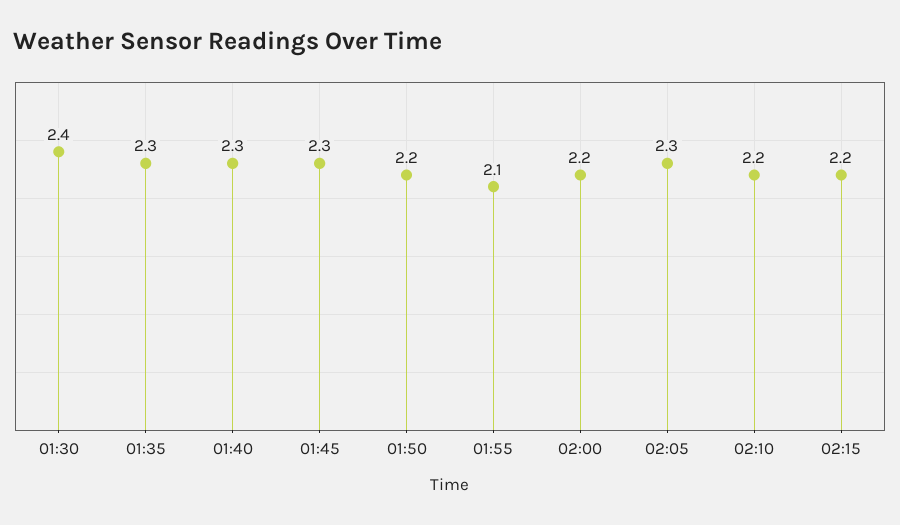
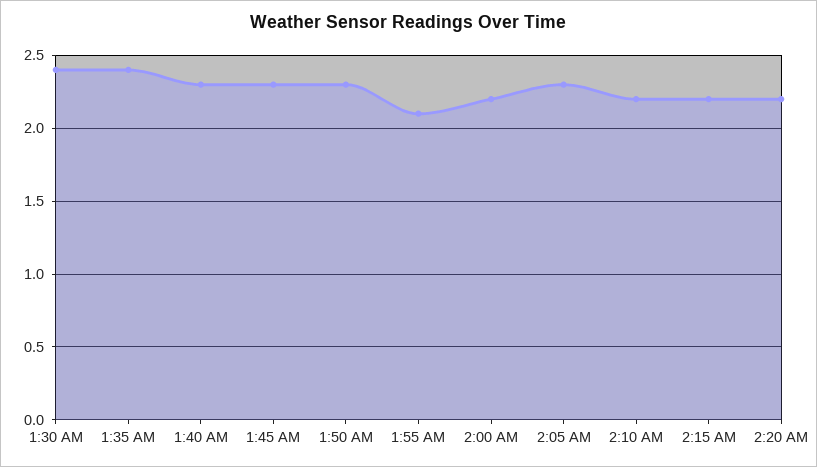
01:35: 2.3 -> 2.4
01:50: 2.2 -> 2.3
2:20 AM: none -> 2.2

